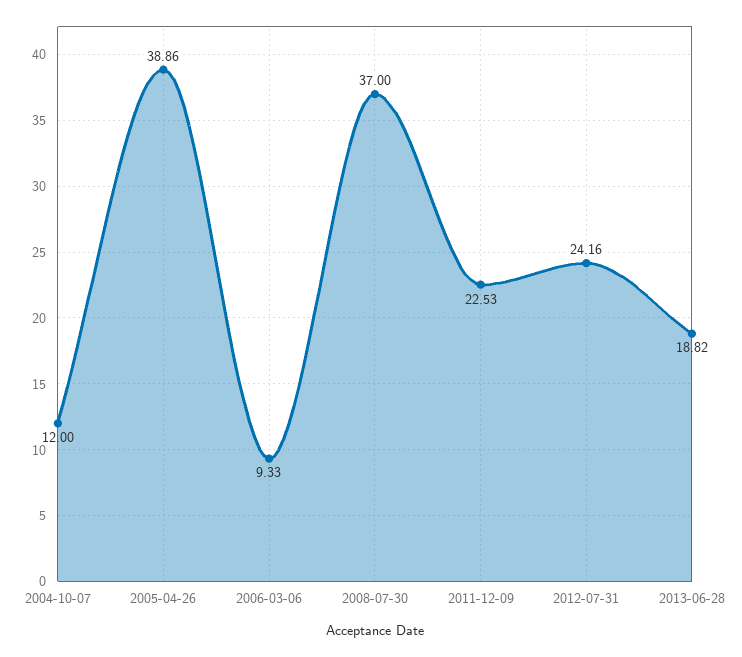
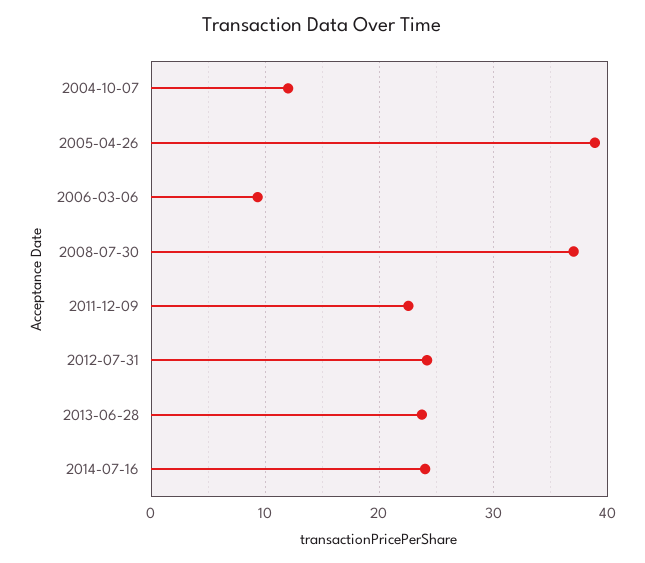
2013-06-28: 18.82 -> 24
2014-07-16: none -> 24

